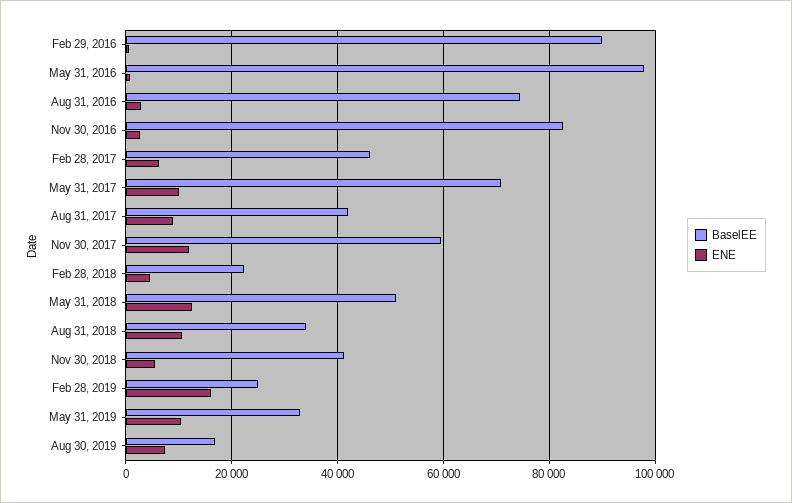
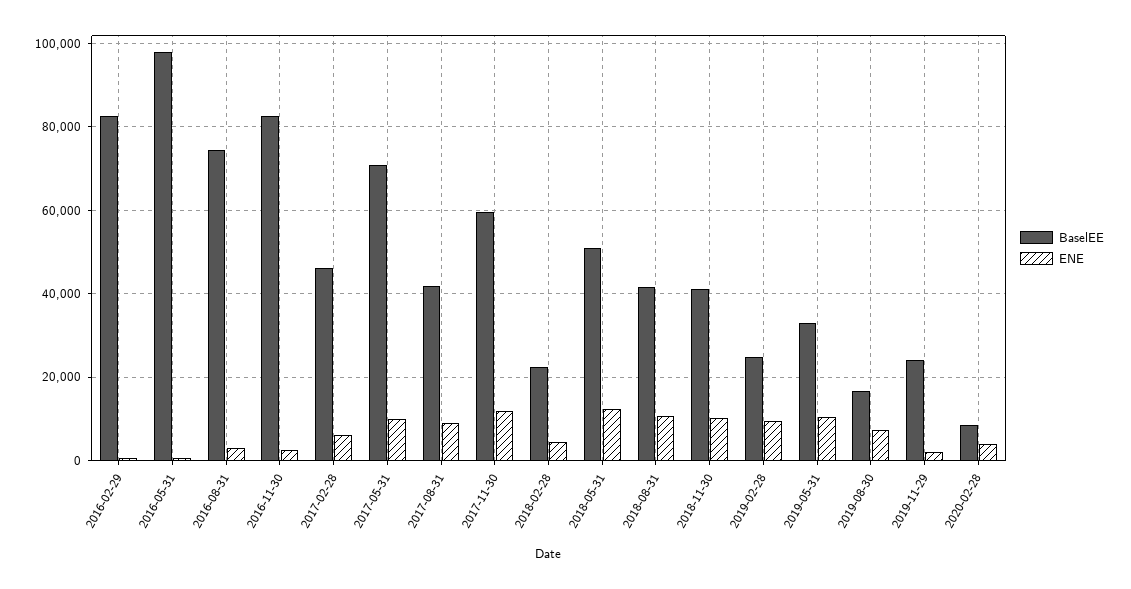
BaselEE, Feb 29, 2016: 90000 -> 82000
BaselEE, Aug 31, 2018: 34000 -> 42000
ENE, Nov 30, 2018: 6000 -> 10000
ENE, Feb 28, 2019: 16000 -> 10000
BaselEE, 2019-11-29: none -> 24000
ENE, 2019-11-29: none -> 2000
BaselEE, 2020-02-28: none -> 8000
ENE, 2020-02-28: none -> 4000

